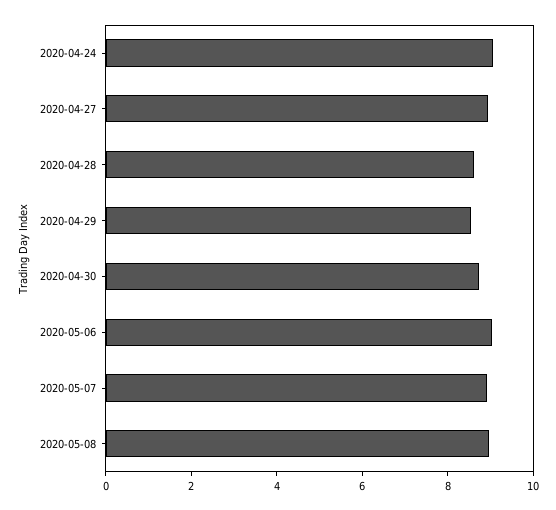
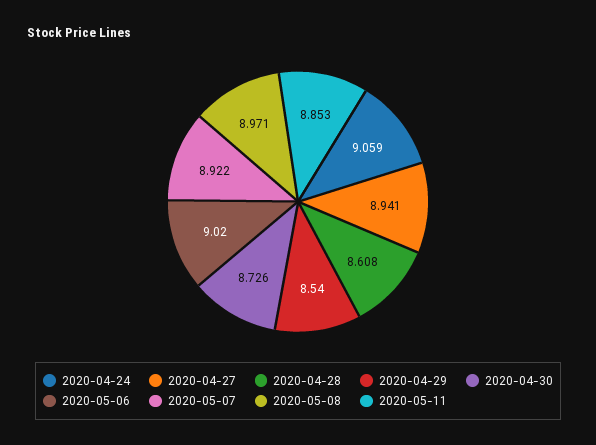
2020-05-11: none -> 8.853

